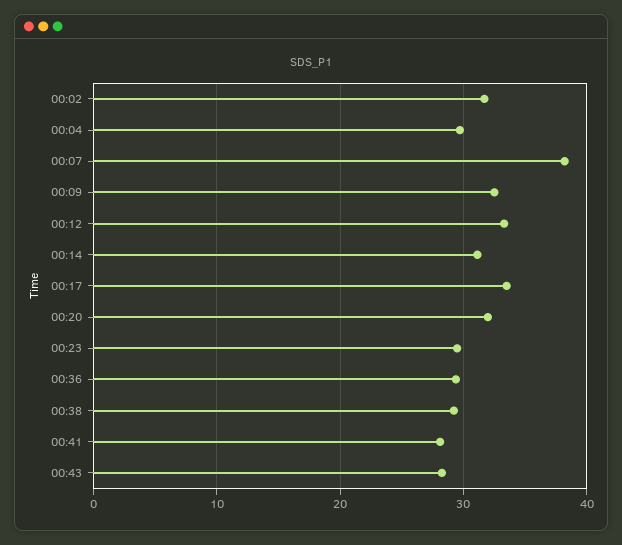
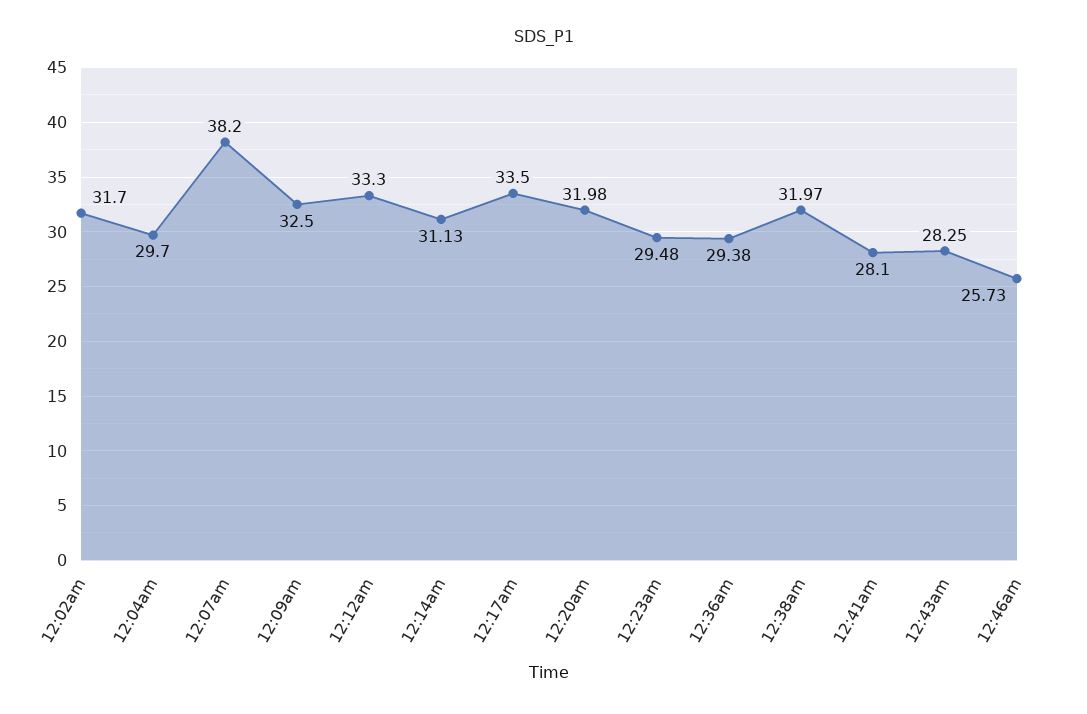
00:38: 29 -> 31.97
12:46am: none -> 25.73

